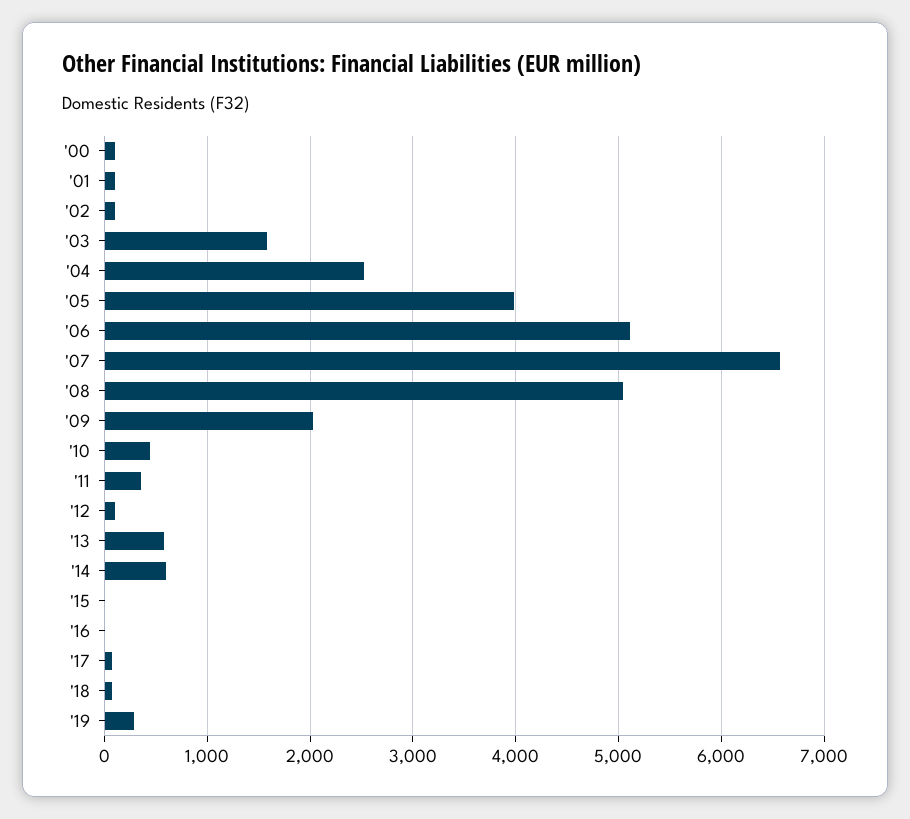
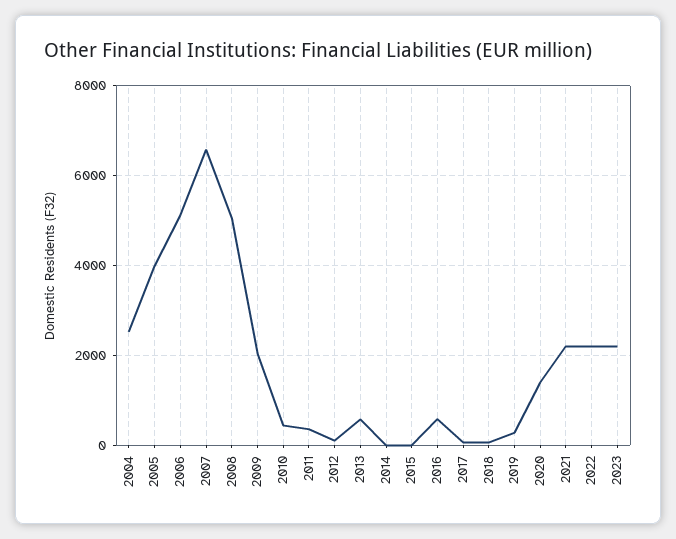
'00: 100 -> none
'01: 100 -> none
'02: 100 -> none
'03: 1600 -> none
'14: 600 -> 0
'16: 0 -> 600
2020: none -> 1400
2021: none -> 2200
2022: none -> 2200
2023: none -> 2200

